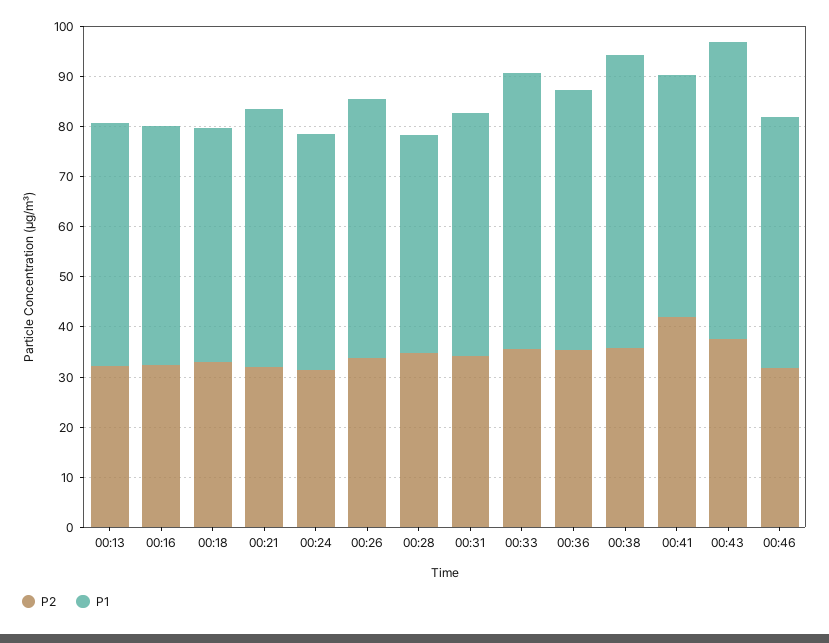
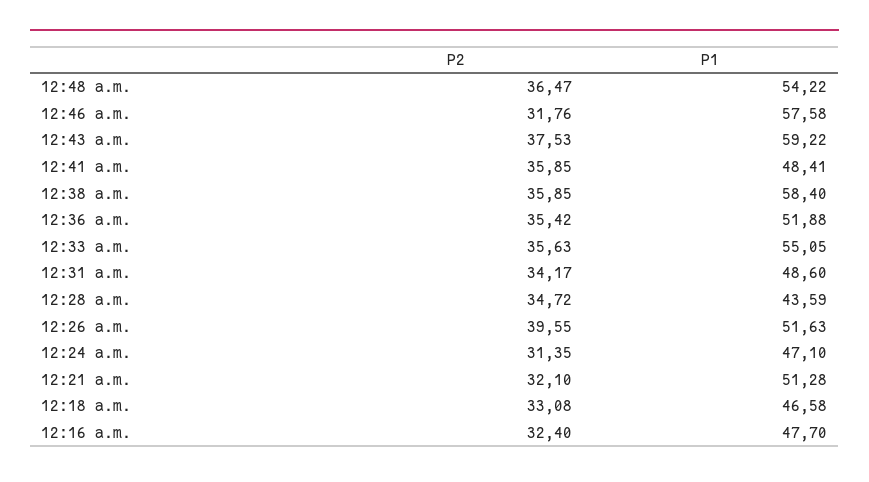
P2, 00:13: 32 -> none
P1, 00:13: 48 -> none
P2, 00:26: 34 -> 39.55
P2, 00:41: 42 -> 35.85
P1, 00:46: 50 -> 57.58
P2, 12:48 a.m.: none -> 36.47
P1, 12:48 a.m.: none -> 54.22

